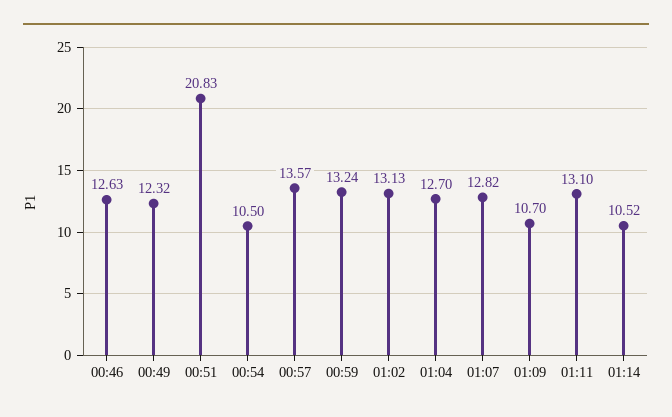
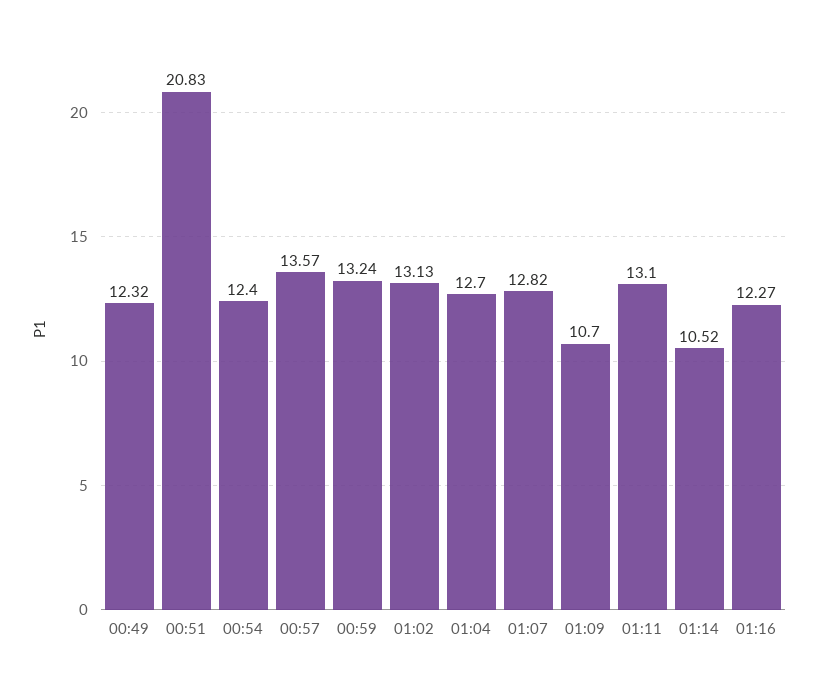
00:46: 12.63 -> none
00:54: 10.5 -> 12.4
01:16: none -> 12.27

